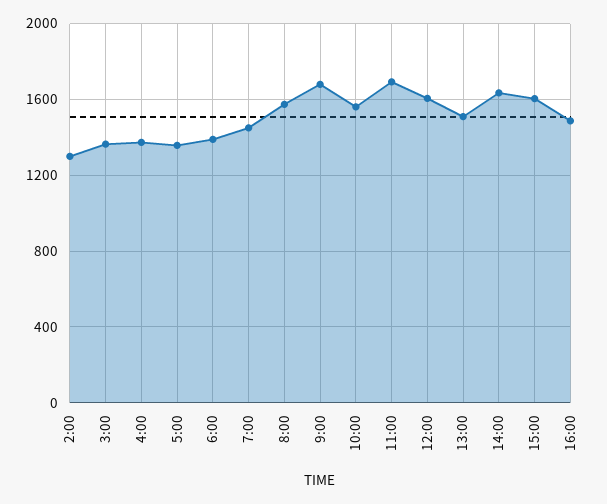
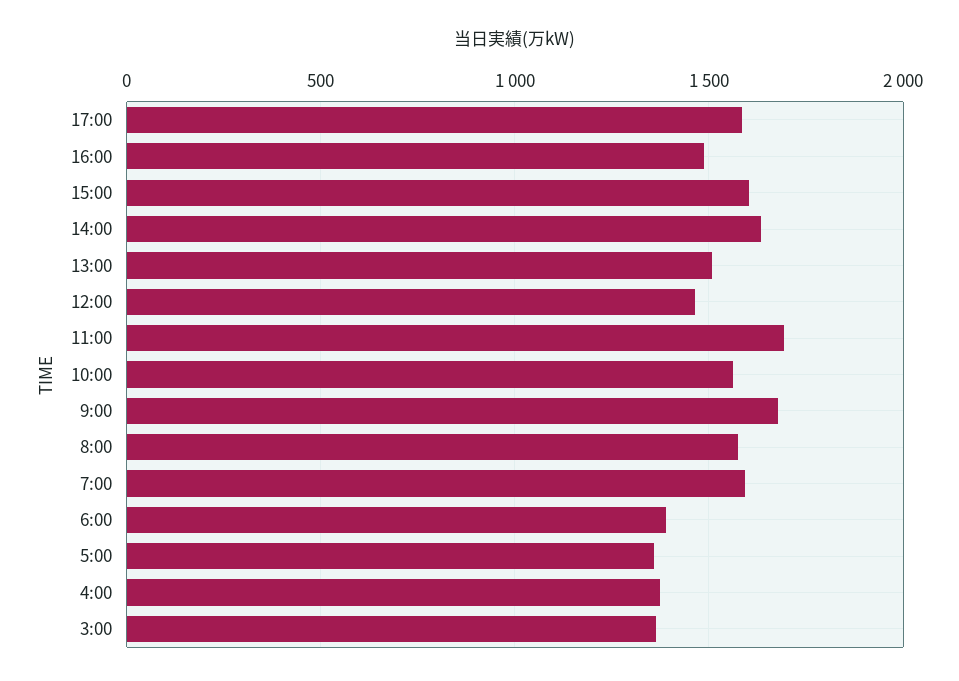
2:00: 1300 -> none
7:00: 1450 -> 1600
12:00: 1600 -> 1450
17:00: none -> 1600

